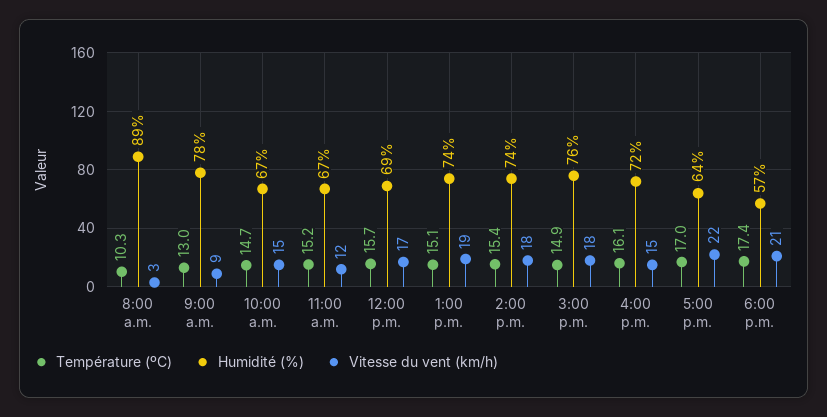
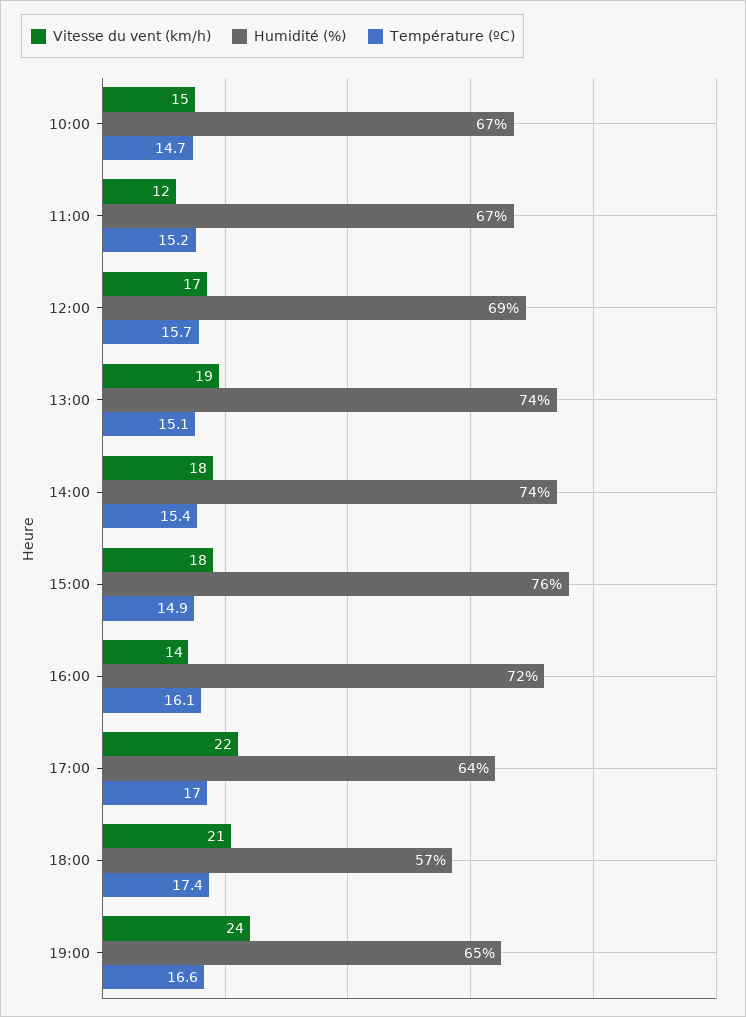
Température (ºC), 8:00 a.m.: 10.3 -> none
Humidité (%), 8:00 a.m.: 89 -> none
Vitesse du vent (km/h), 8:00 a.m.: 3 -> none
Température (ºC), 9:00 a.m.: 13 -> none
Humidité (%), 9:00 a.m.: 78 -> none
Vitesse du vent (km/h), 9:00 a.m.: 9 -> none
Vitesse du vent (km/h), 4:00 p.m.: 15 -> 14
Vitesse du vent (km/h), 19:00: none -> 24
Humidité (%), 19:00: none -> 65
Température (ºC), 19:00: none -> 16.6

